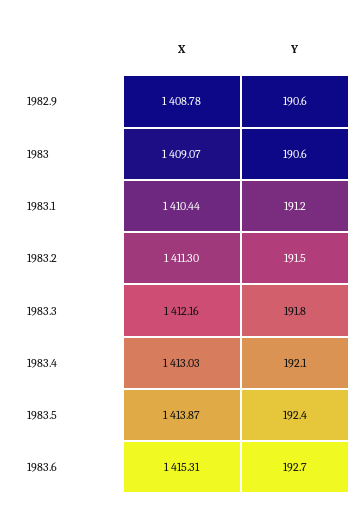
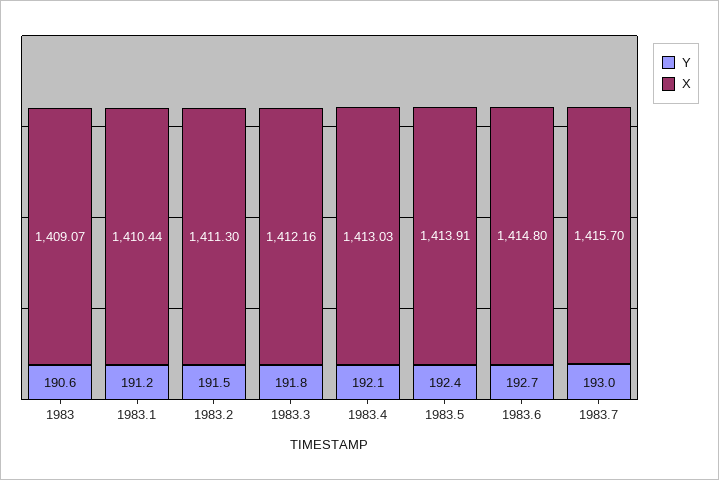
X, 1982.9: 1408.78 -> none
Y, 1982.9: 190.6 -> none
X, 1983.5: 1413.87 -> 1413.91
X, 1983.6: 1415.31 -> 1414.8
Y, 1983.7: none -> 193
X, 1983.7: none -> 1415.7

